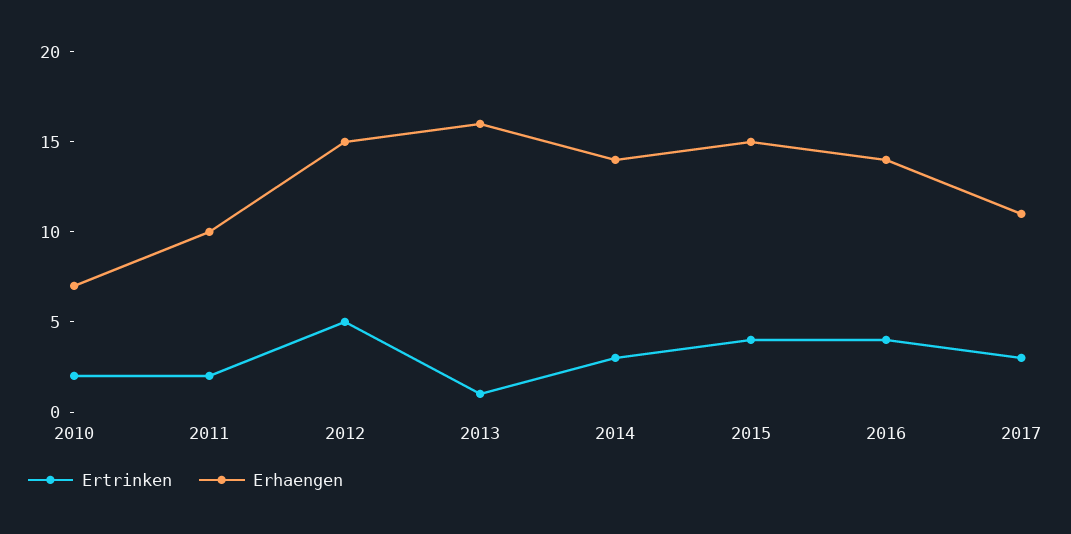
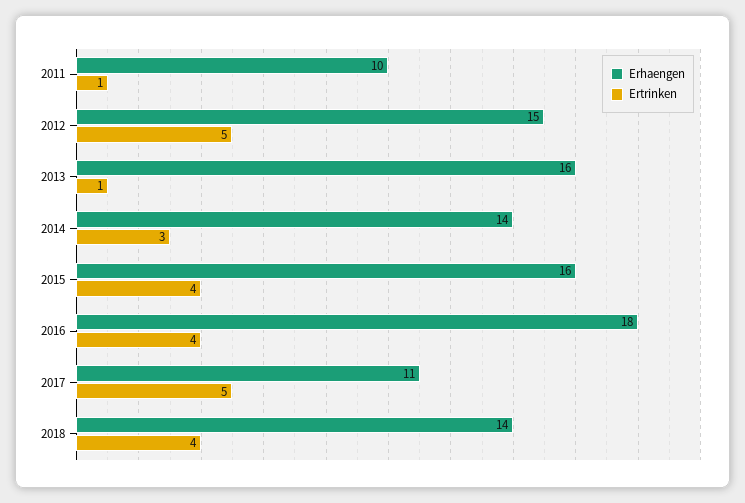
Ertrinken, 2010: 2 -> none
Erhaengen, 2010: 7 -> none
Ertrinken, 2011: 2 -> 1
Erhaengen, 2015: 15 -> 16
Erhaengen, 2016: 14 -> 18
Ertrinken, 2017: 3 -> 5
Erhaengen, 2018: none -> 14
Ertrinken, 2018: none -> 4

